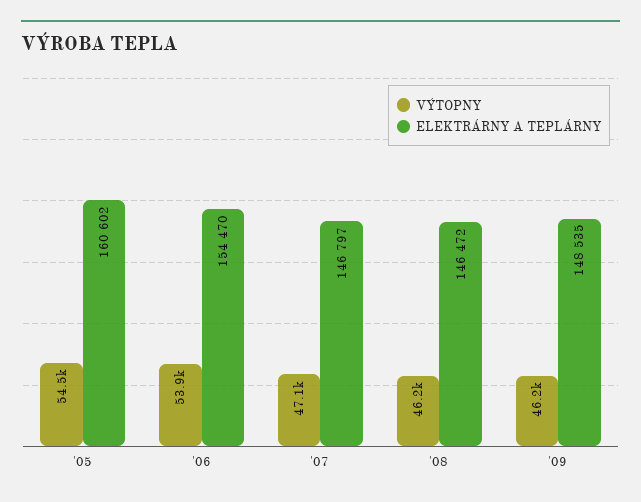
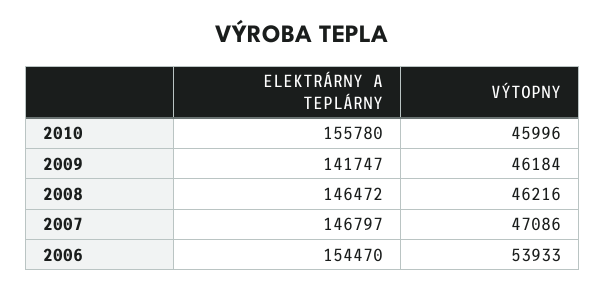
VÝTOPNY, '05: 54500 -> none
ELEKTRÁRNY A TEPLÁRNY, '05: 160602 -> none
ELEKTRÁRNY A TEPLÁRNY, '09: 148535 -> 141747
ELEKTRÁRNY A TEPLÁRNY, 2010: none -> 155780
VÝTOPNY, 2010: none -> 45996

